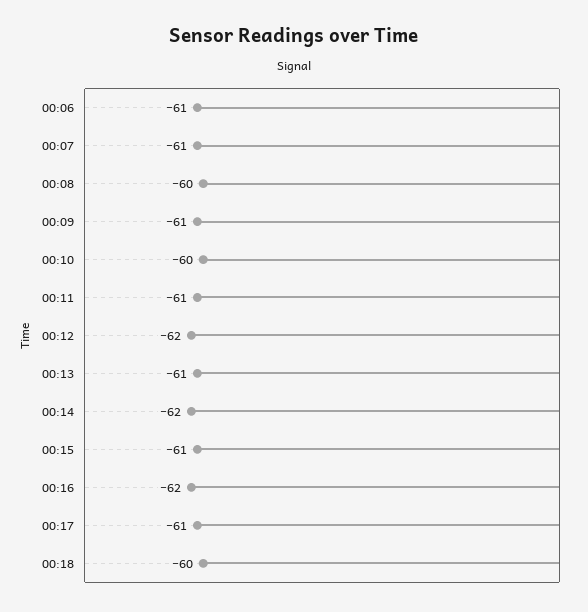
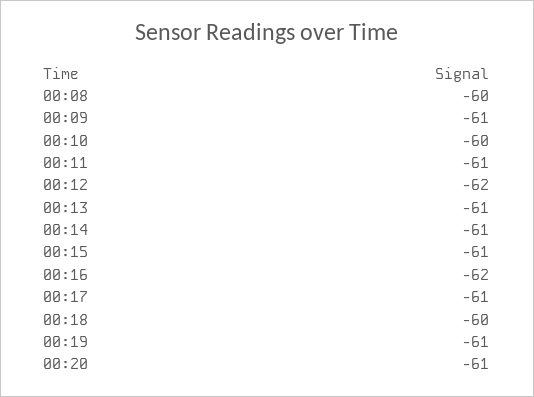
00:06: -61 -> none
00:07: -61 -> none
00:14: -62 -> -61
00:19: none -> -61
00:20: none -> -61

